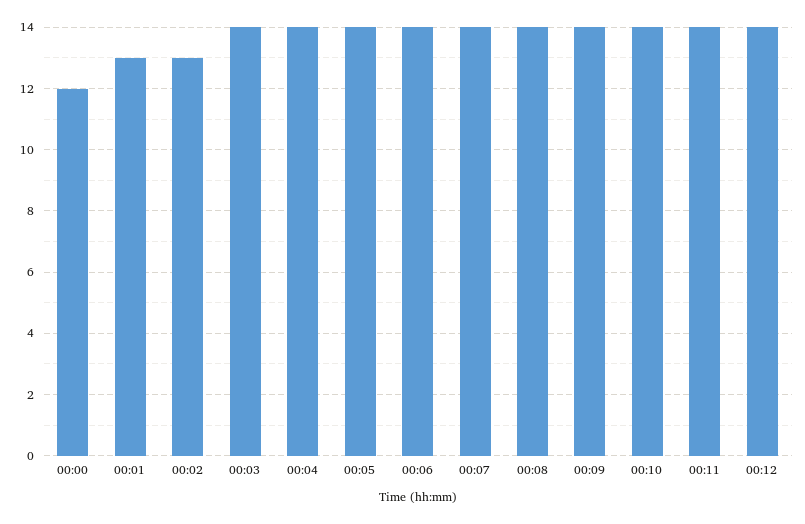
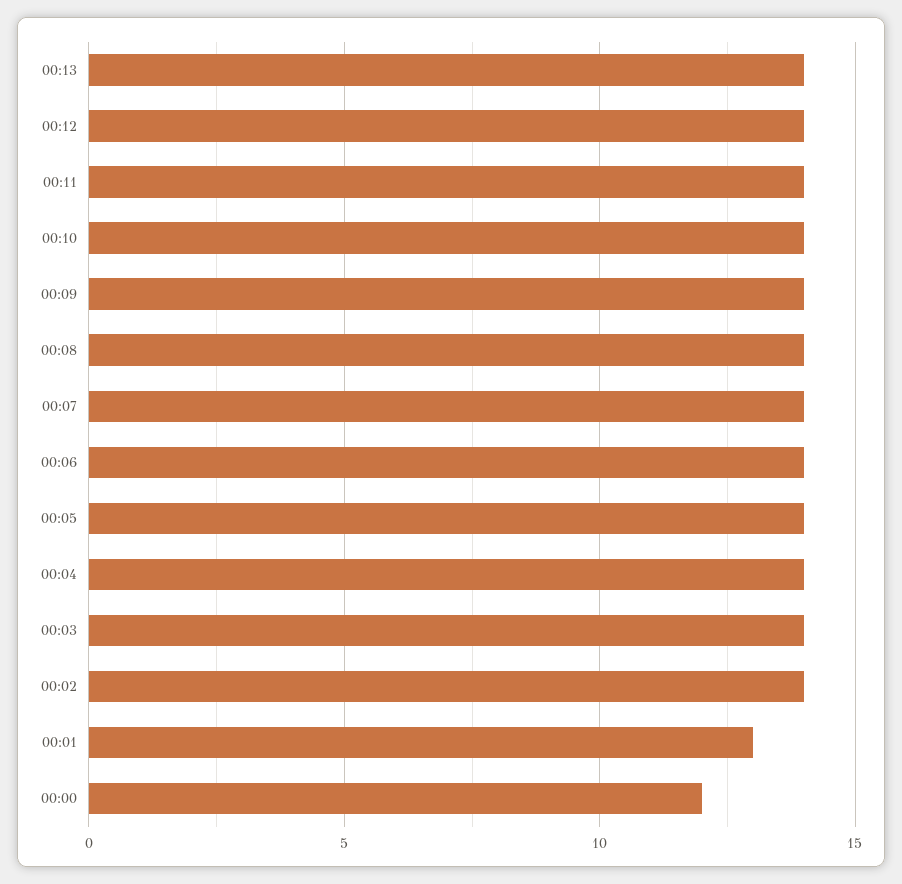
00:02: 13 -> 14
00:13: none -> 14

